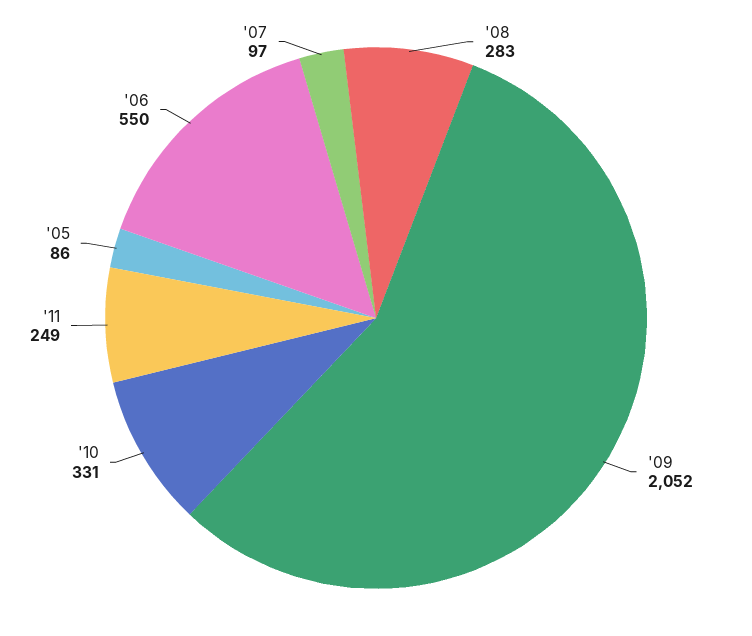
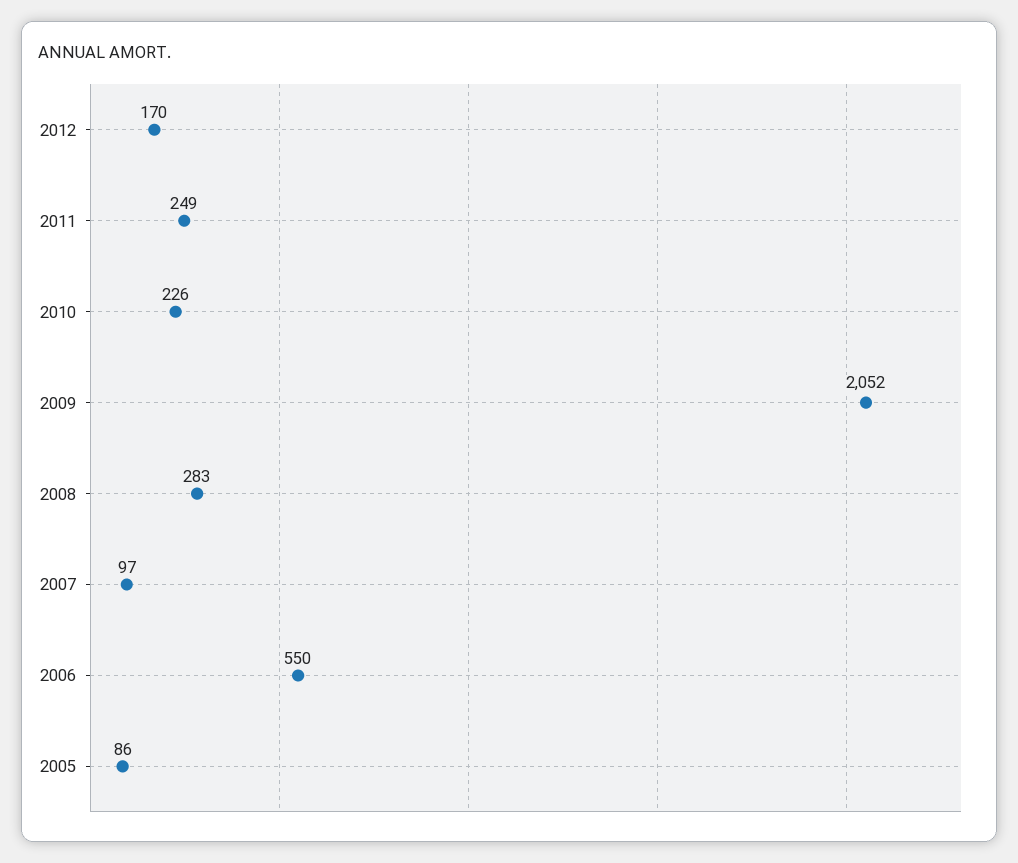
'10: 331 -> 226
2012: none -> 170

